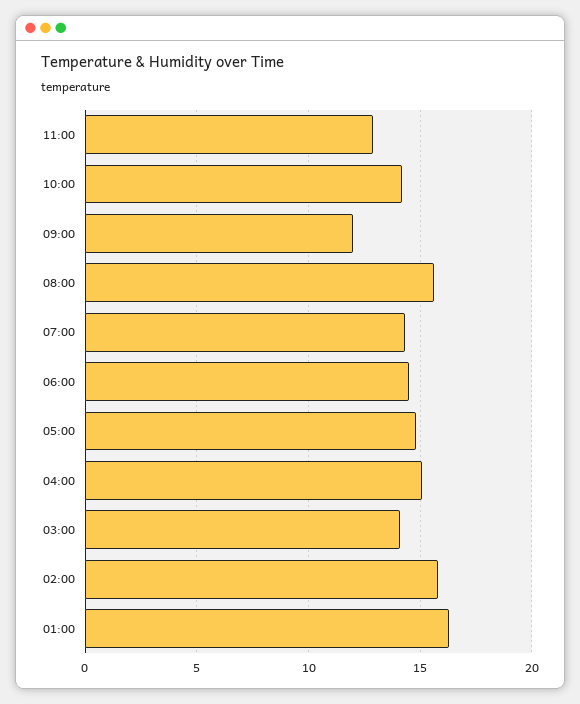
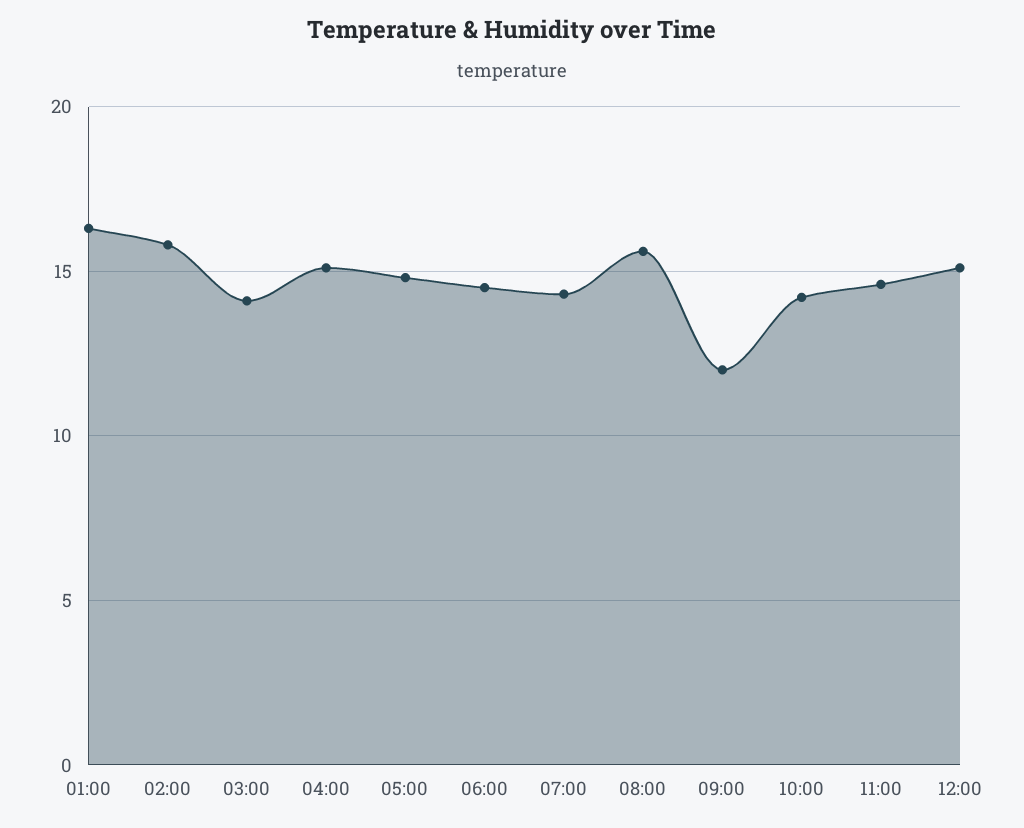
11:00: 13 -> 14.5
12:00: none -> 15

